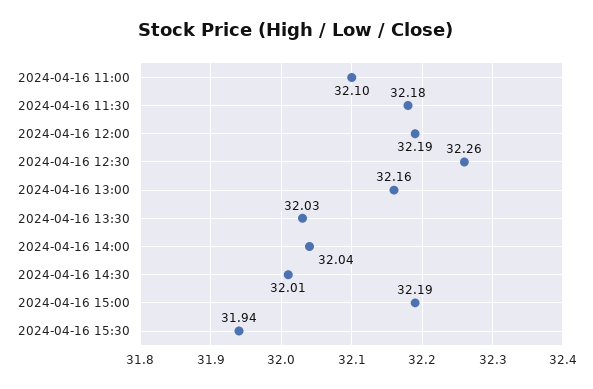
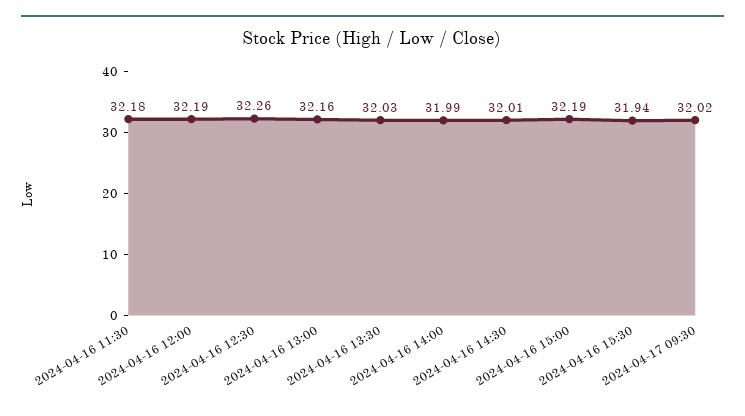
2024-04-16 11:00: 32.1 -> none
2024-04-16 14:00: 32.04 -> 31.99
2024-04-17 09:30: none -> 32.02

